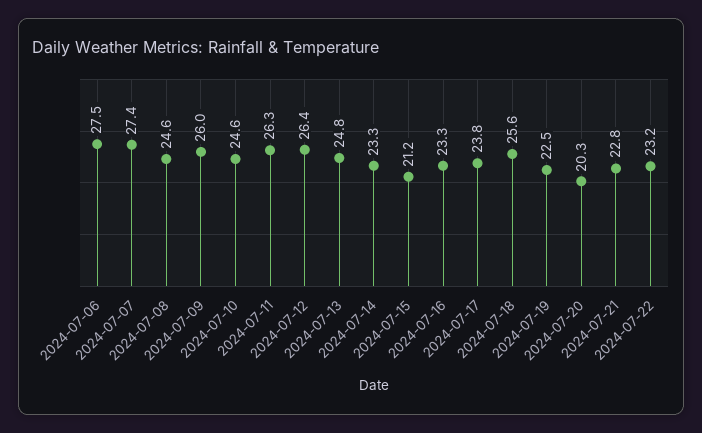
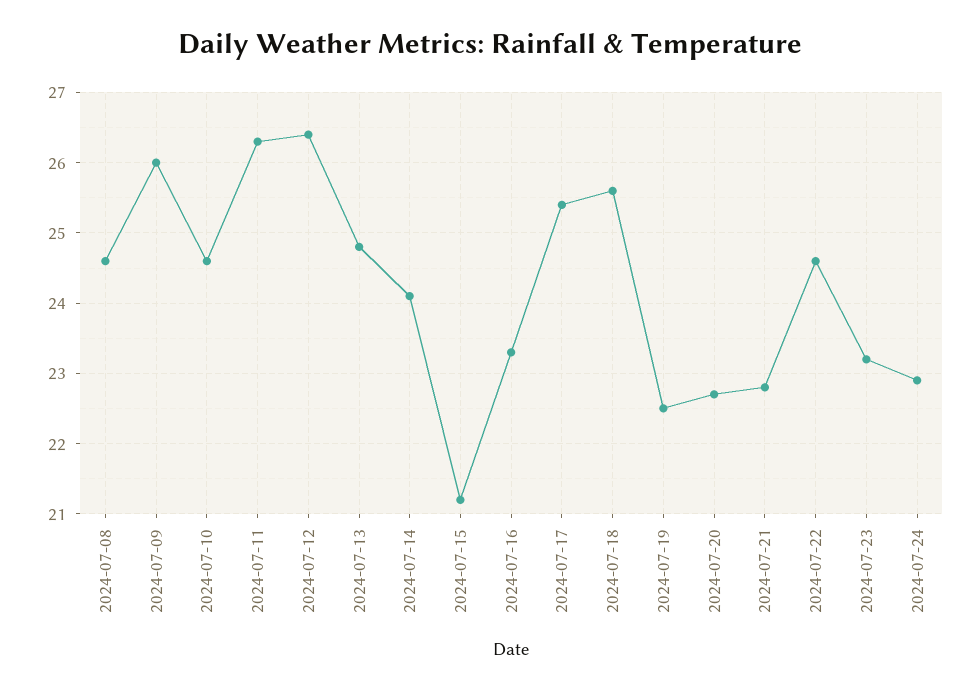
2024-07-06: 27.5 -> none
2024-07-07: 27.4 -> none
2024-07-14: 23.3 -> 24.1
2024-07-17: 23.8 -> 25.4
2024-07-20: 20.3 -> 22.7
2024-07-22: 23.2 -> 24.6
2024-07-23: none -> 23.2
2024-07-24: none -> 22.9

